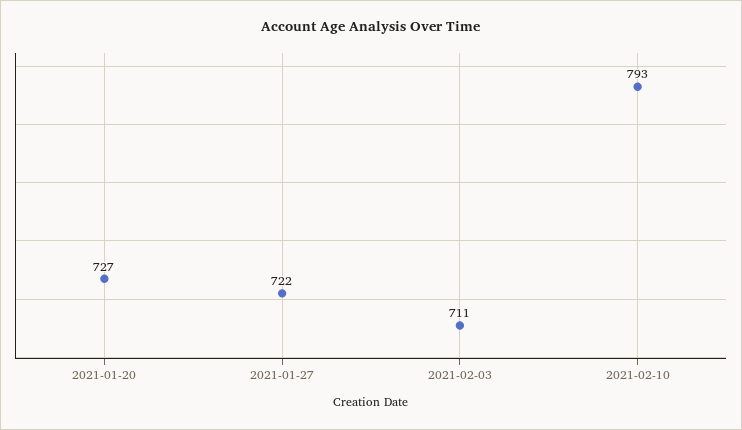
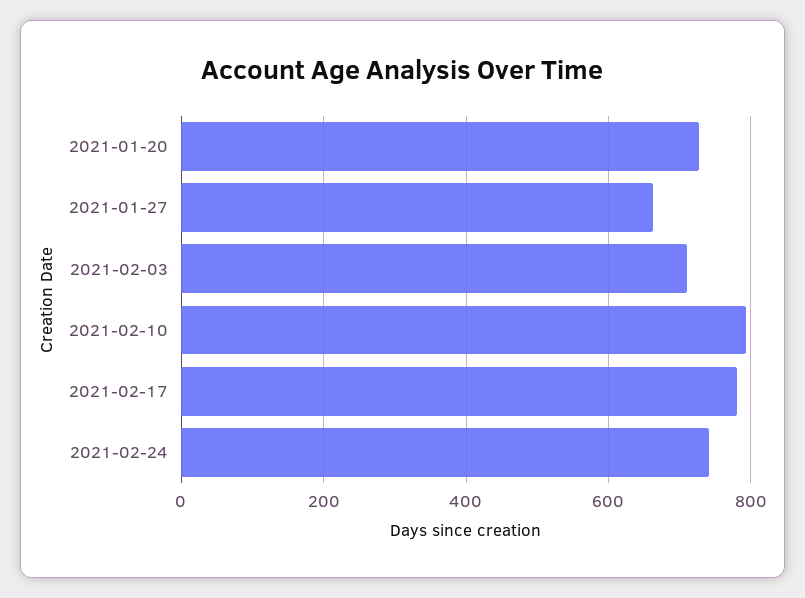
2021-01-27: 722 -> 660
2021-02-17: none -> 780
2021-02-24: none -> 740

